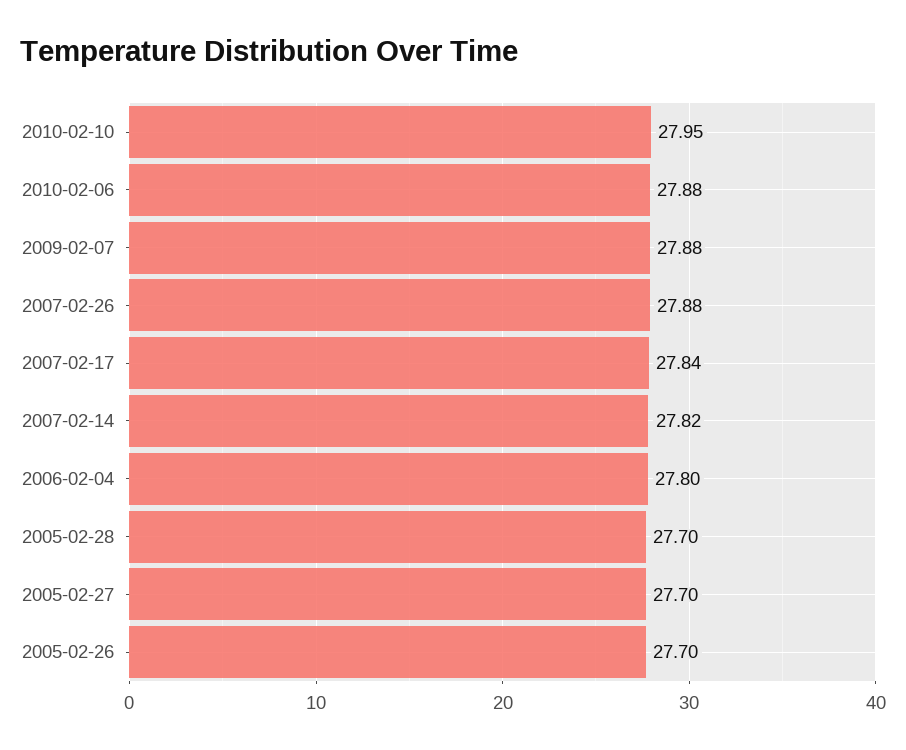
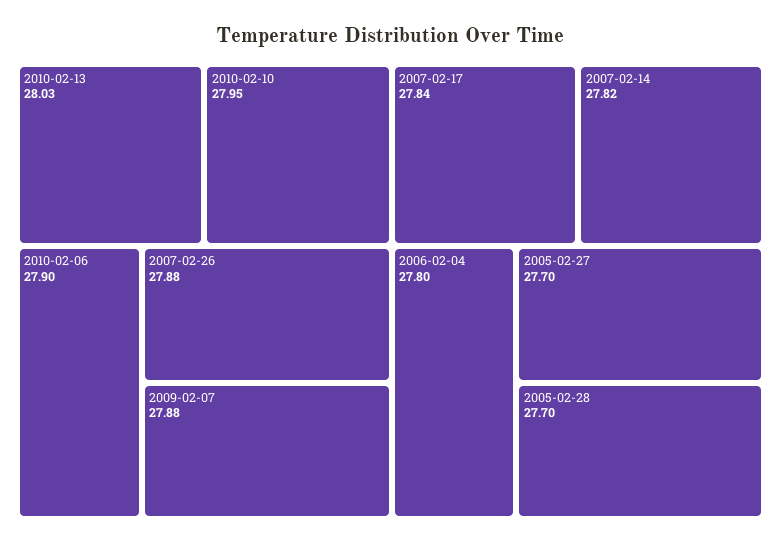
2010-02-06: 27.88 -> 27.9
2005-02-26: 27.7 -> none
2010-02-13: none -> 28.03

